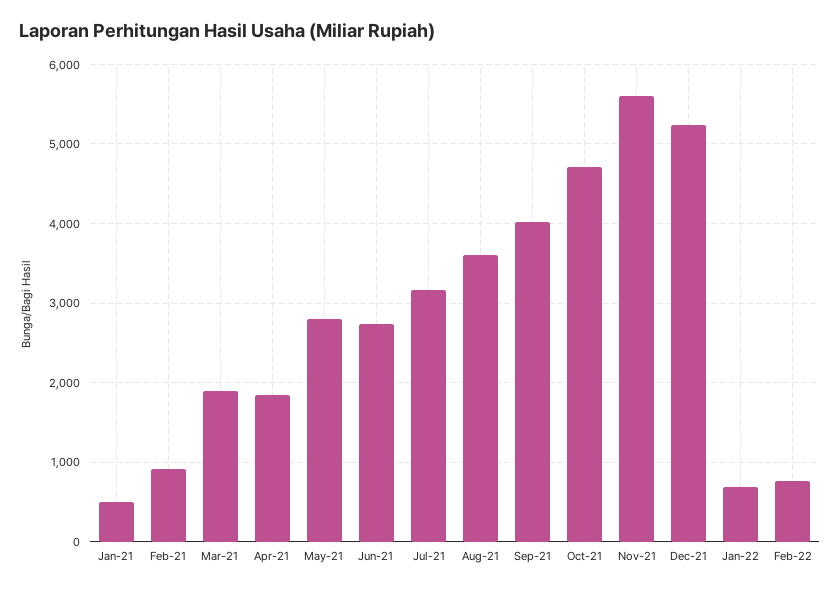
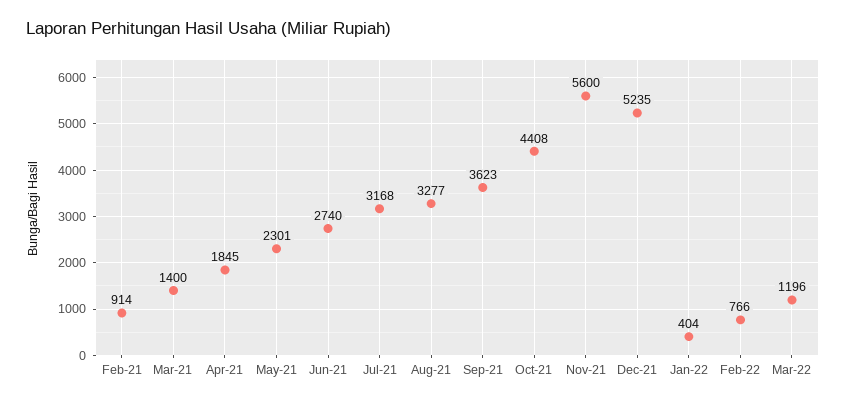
Jan-21: 500 -> none
Mar-21: 1900 -> 1400
May-21: 2800 -> 2301
Aug-21: 3600 -> 3277
Sep-21: 4000 -> 3623
Oct-21: 4700 -> 4408
Jan-22: 700 -> 404
Mar-22: none -> 1196

